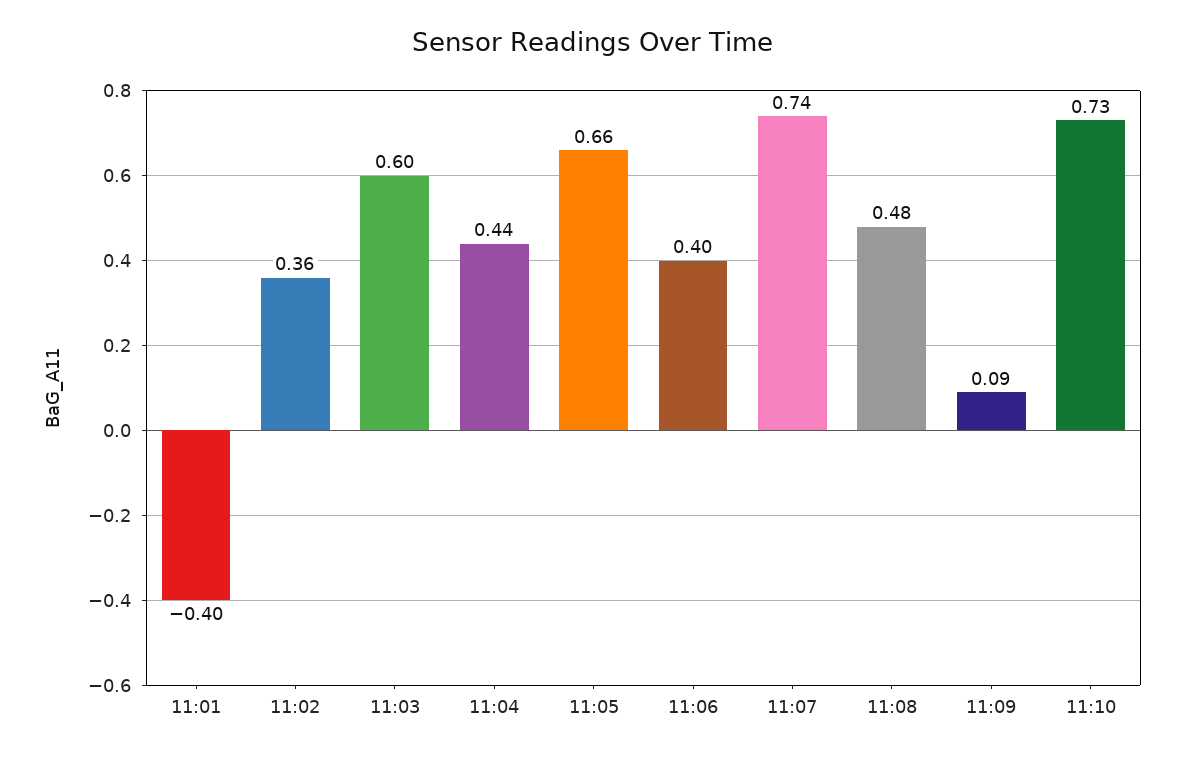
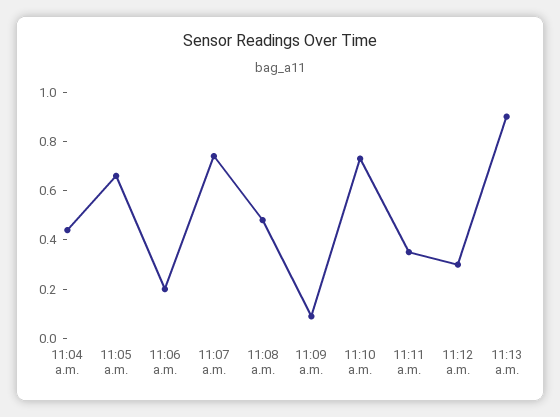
11:01: -0.4 -> none
11:02: 0.36 -> none
11:03: 0.6 -> none
11:06: 0.4 -> 0.2
11:11 a.m.: none -> 0.35
11:12 a.m.: none -> 0.3
11:13 a.m.: none -> 0.9

